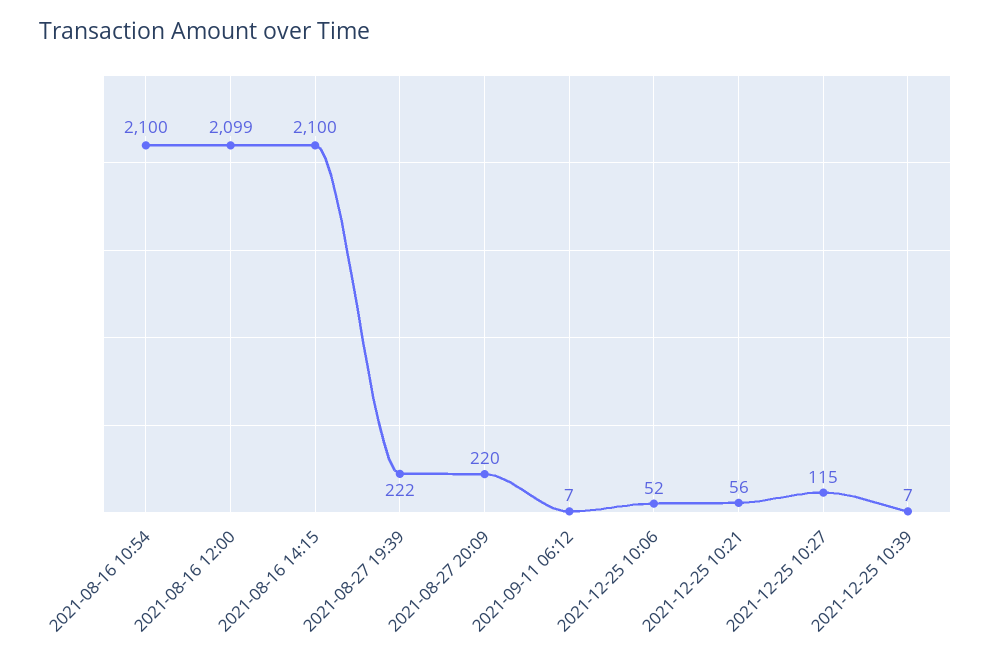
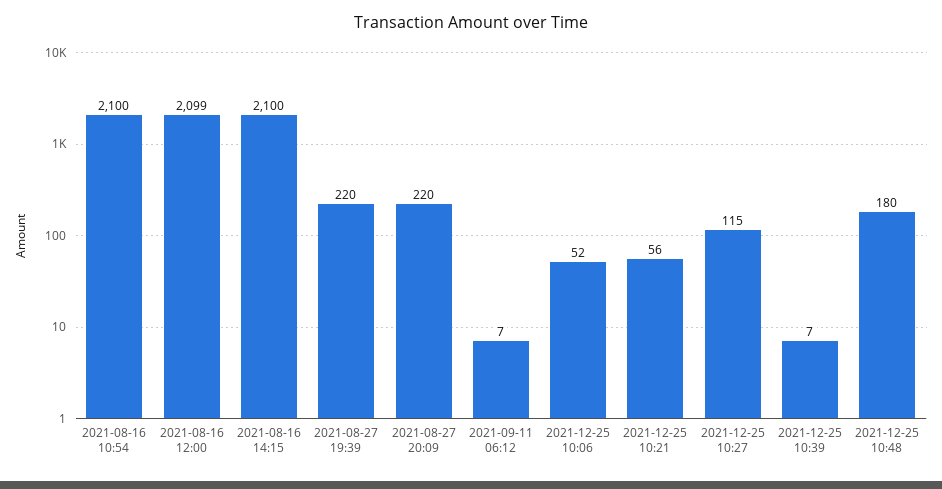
2021-08-27 19:39: 222 -> 220
2021-12-25 10:48: none -> 180

